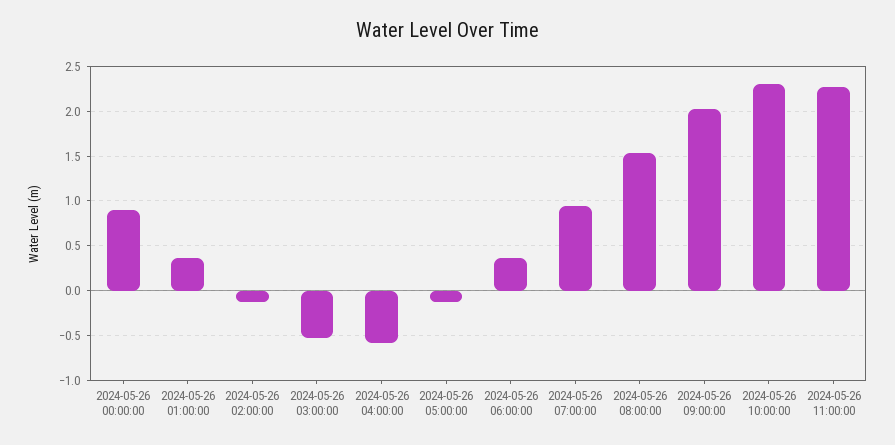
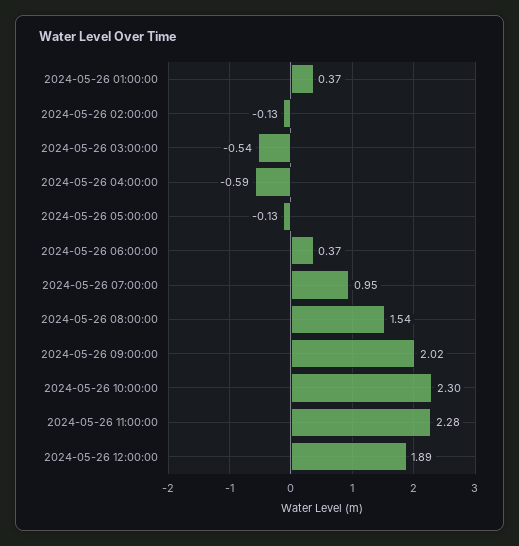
2024-05-26 00:00:00: 0.9 -> none
2024-05-26 12:00:00: none -> 1.89

